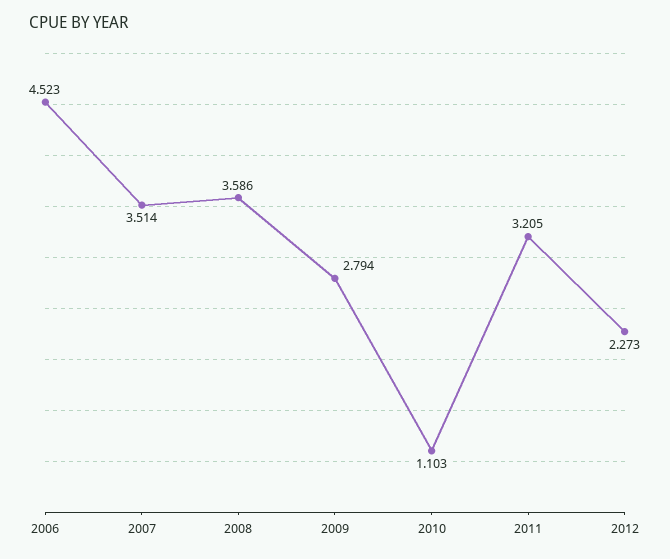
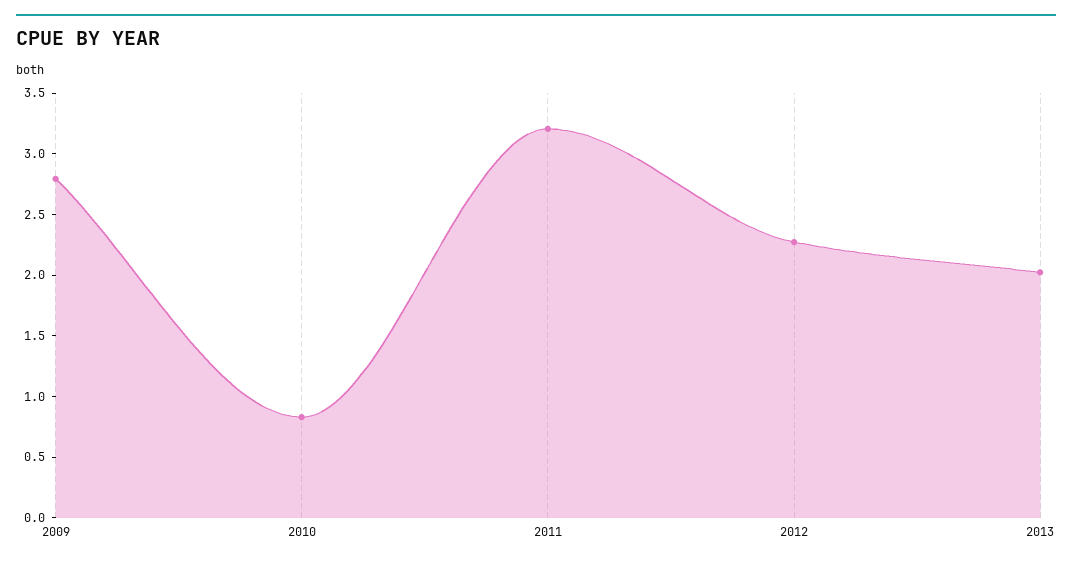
2006: 4.523 -> none
2007: 3.514 -> none
2008: 3.586 -> none
2010: 1.103 -> 0.8
2013: none -> 2

